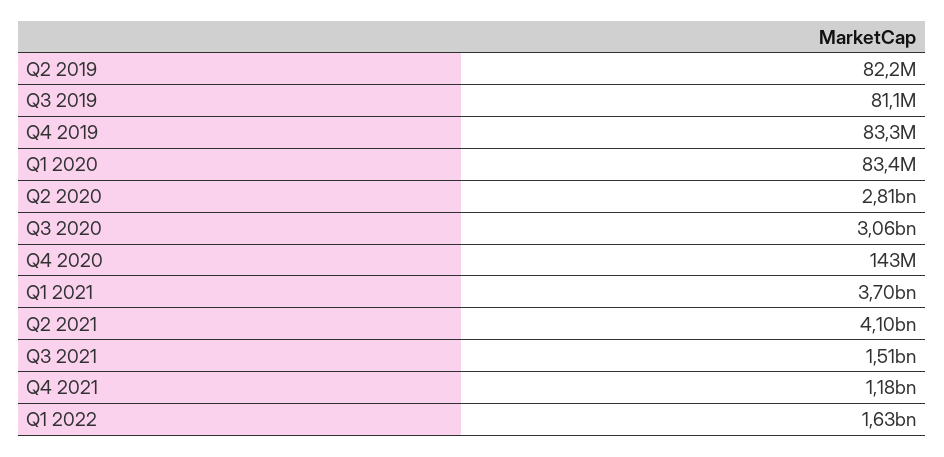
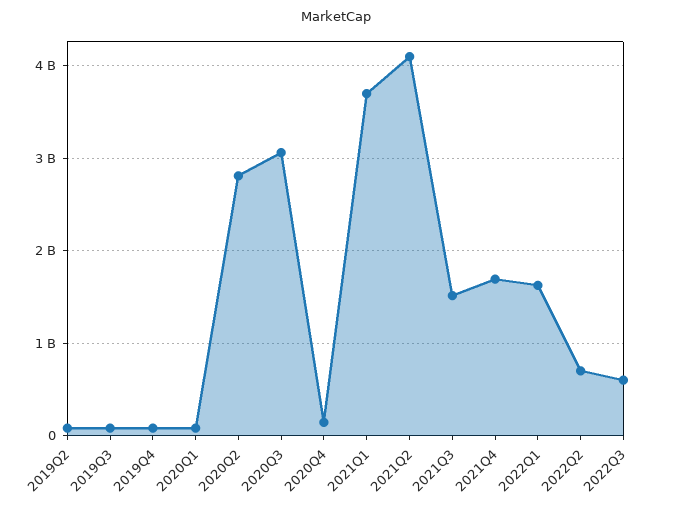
Q4 2021: 1180000000 -> 1700000000
2022Q2: none -> 700000000
2022Q3: none -> 600000000

